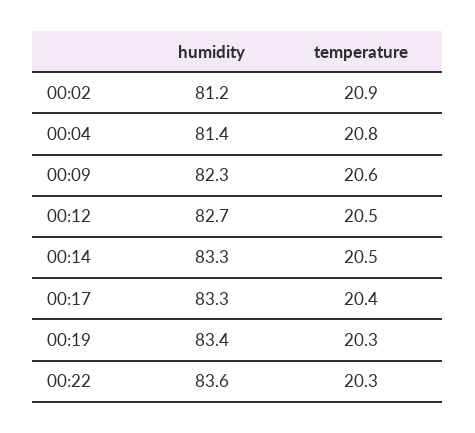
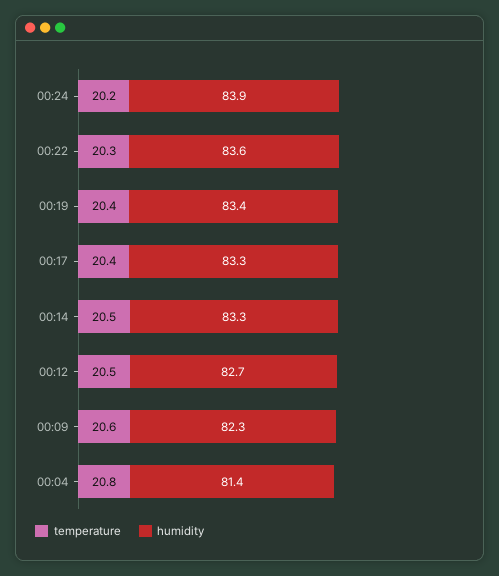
humidity, 00:02: 81.2 -> none
temperature, 00:02: 20.9 -> none
temperature, 00:19: 20.3 -> 20.4
temperature, 00:24: none -> 20.2
humidity, 00:24: none -> 83.9

